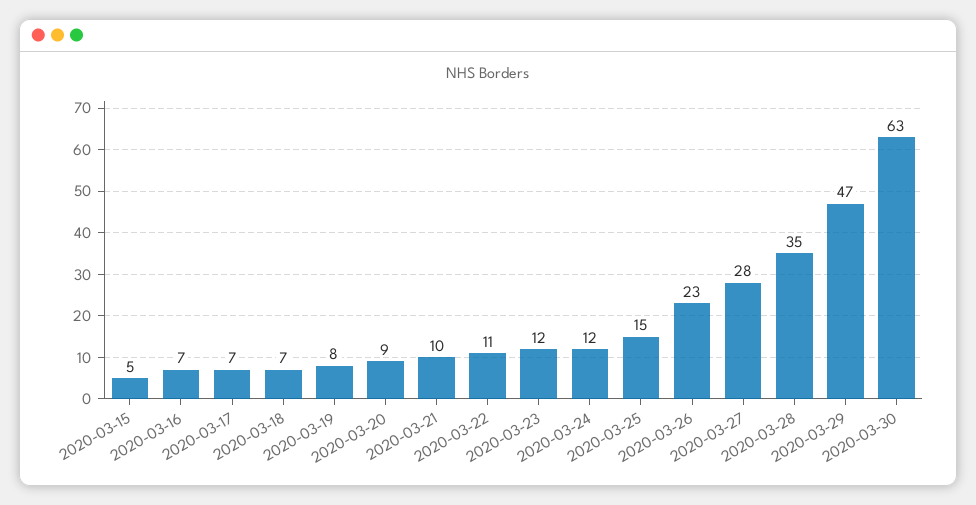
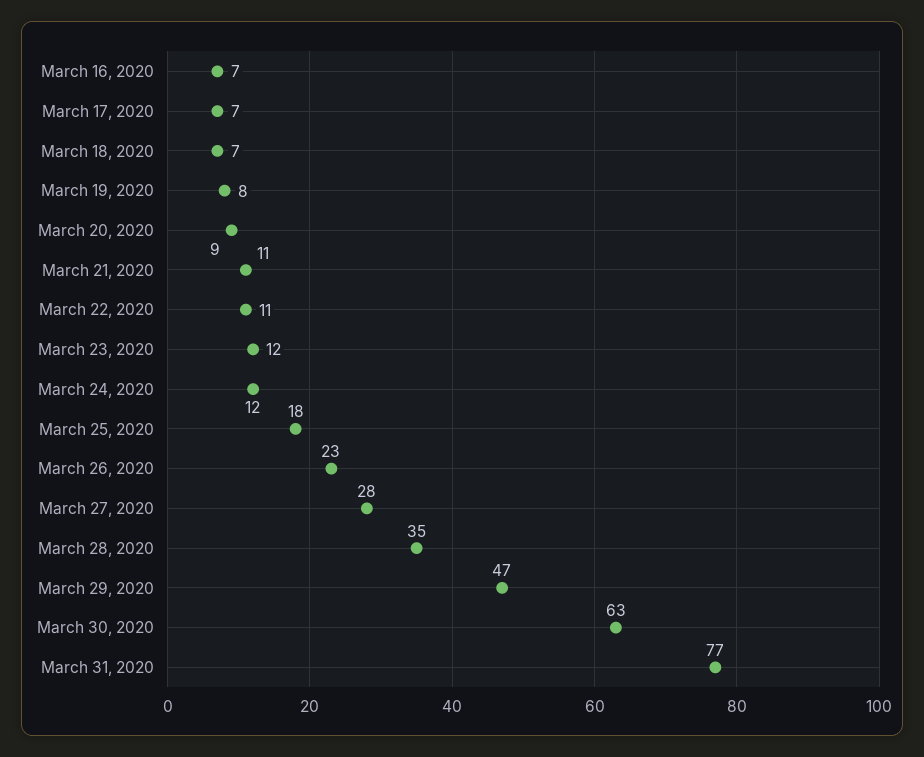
2020-03-15: 5 -> none
2020-03-21: 10 -> 11
2020-03-25: 15 -> 18
March 31, 2020: none -> 77

